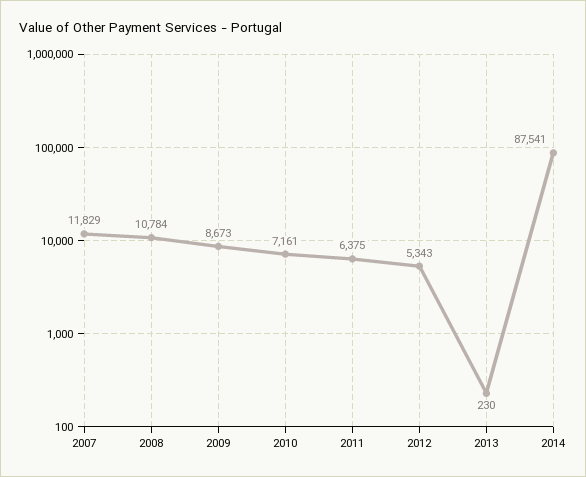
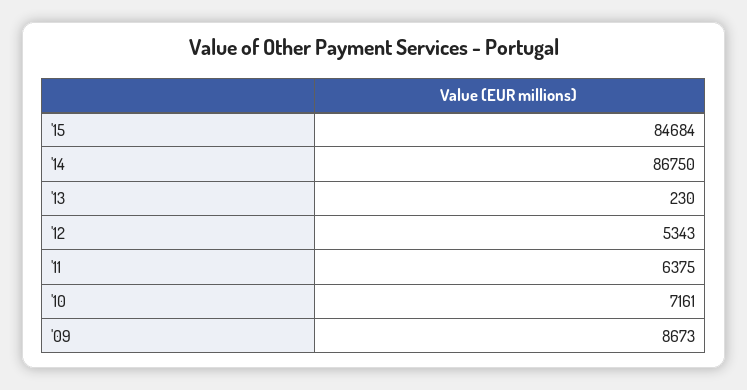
2007: 11829 -> none
2008: 10784 -> none
2014: 87541 -> 86750
'15: none -> 84684

